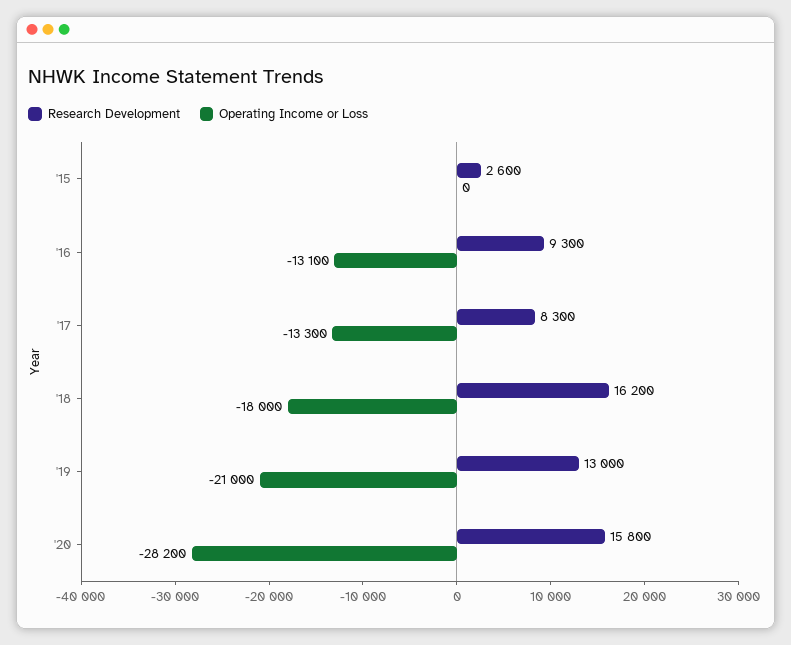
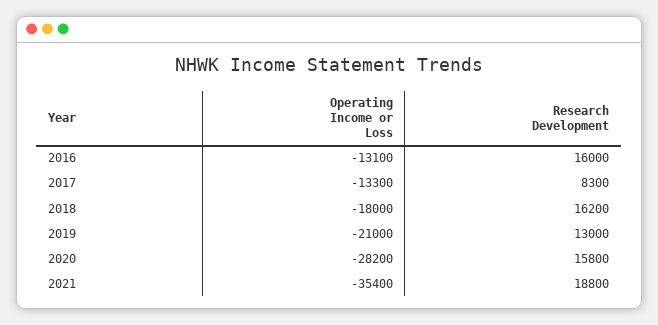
Research Development, '15: 2600 -> none
Operating Income or Loss, '15: 0 -> none
Research Development, '16: 9300 -> 16000
Operating Income or Loss, 2021: none -> -35400
Research Development, 2021: none -> 18800

